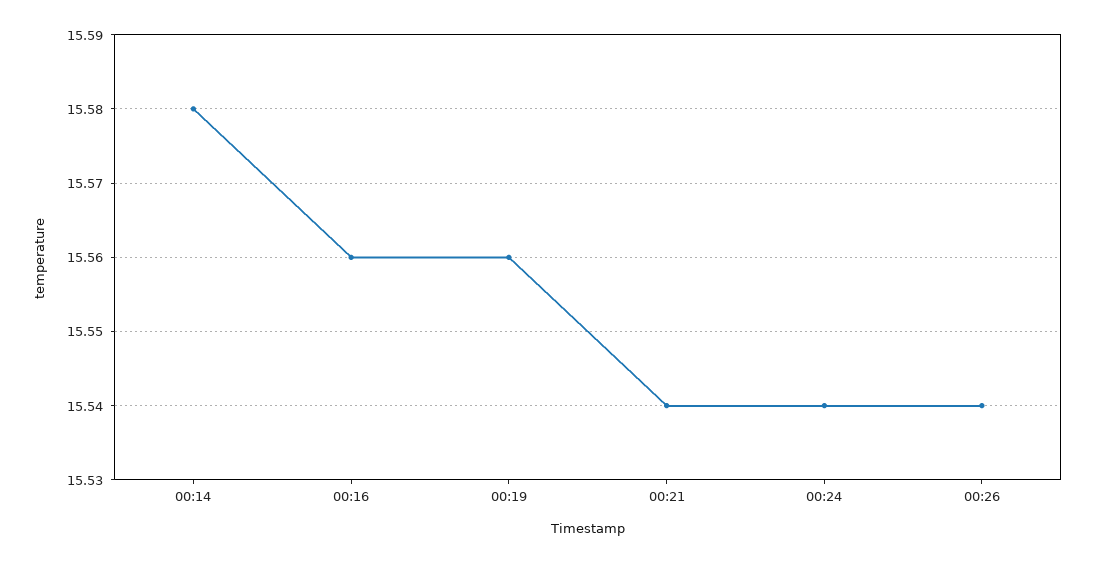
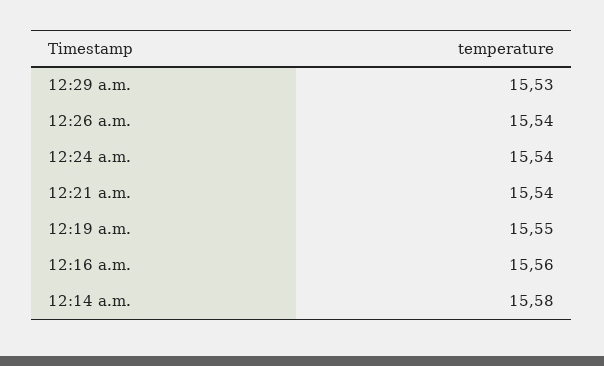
00:19: 15.56 -> 15.55
12:29 a.m.: none -> 15.53

